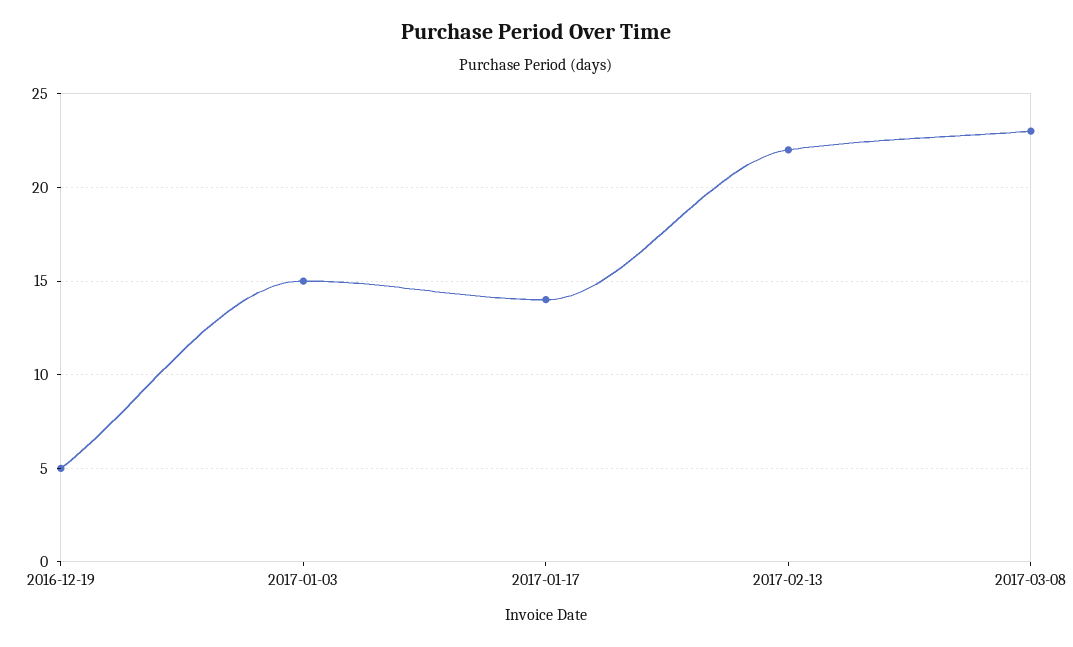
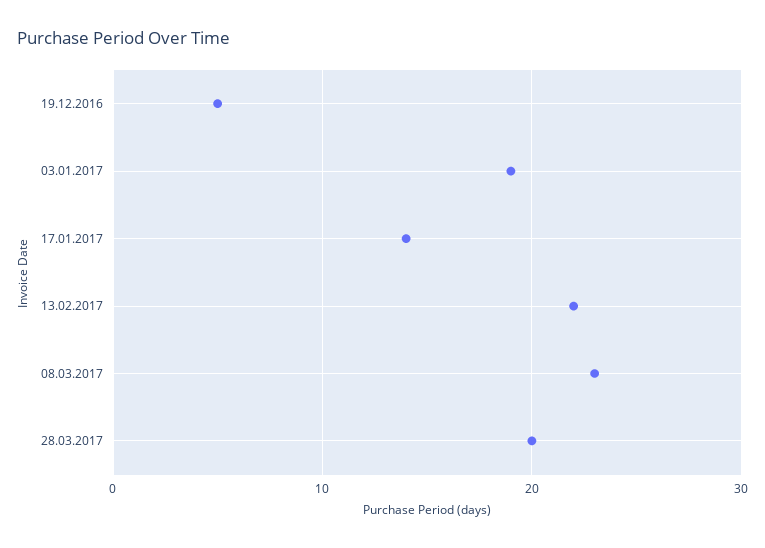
2017-01-03: 15 -> 19
28.03.2017: none -> 20

